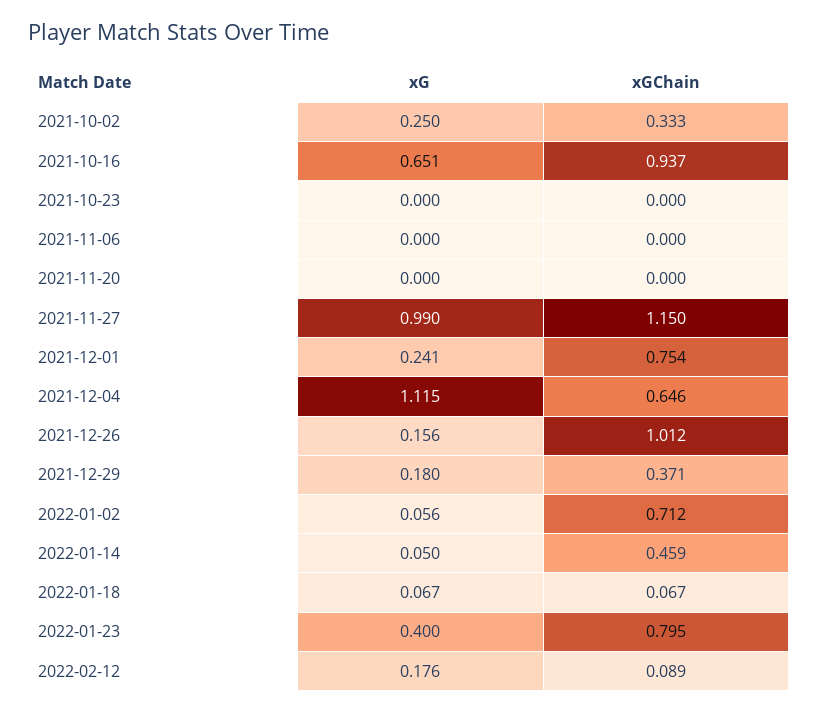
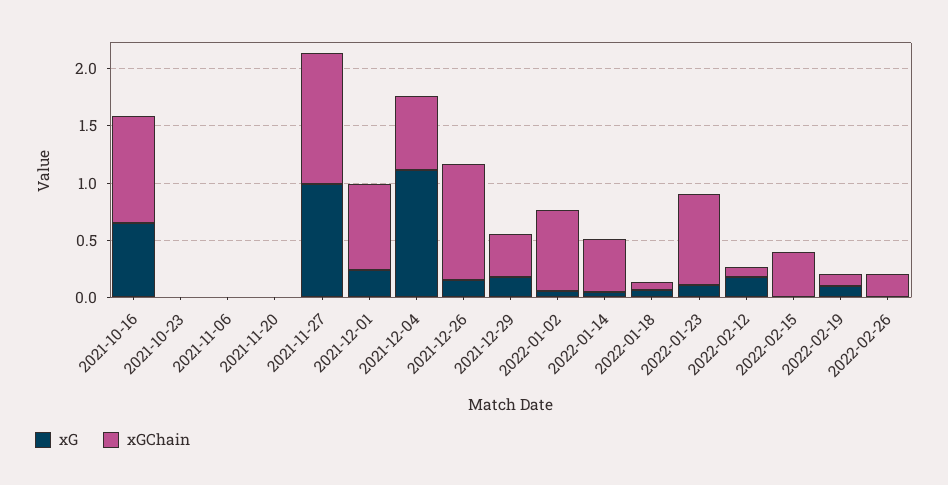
xG, 2021-10-02: 0.25 -> none
xGChain, 2021-10-02: 0.333 -> none
xG, 2022-01-23: 0.4 -> 0.1
xG, 2022-02-15: none -> 0
xGChain, 2022-02-15: none -> 0.4
xG, 2022-02-19: none -> 0.1
xGChain, 2022-02-19: none -> 0.1
xG, 2022-02-26: none -> 0
xGChain, 2022-02-26: none -> 0.2

